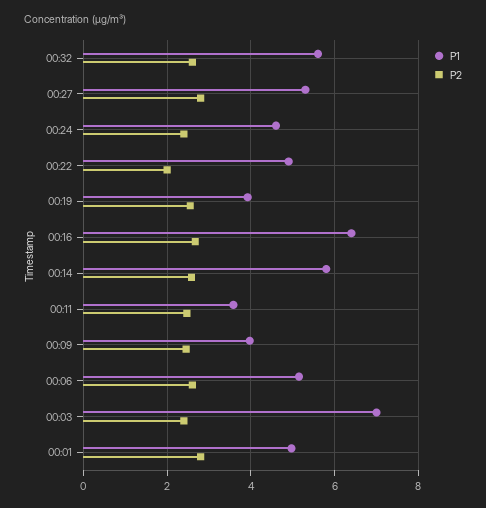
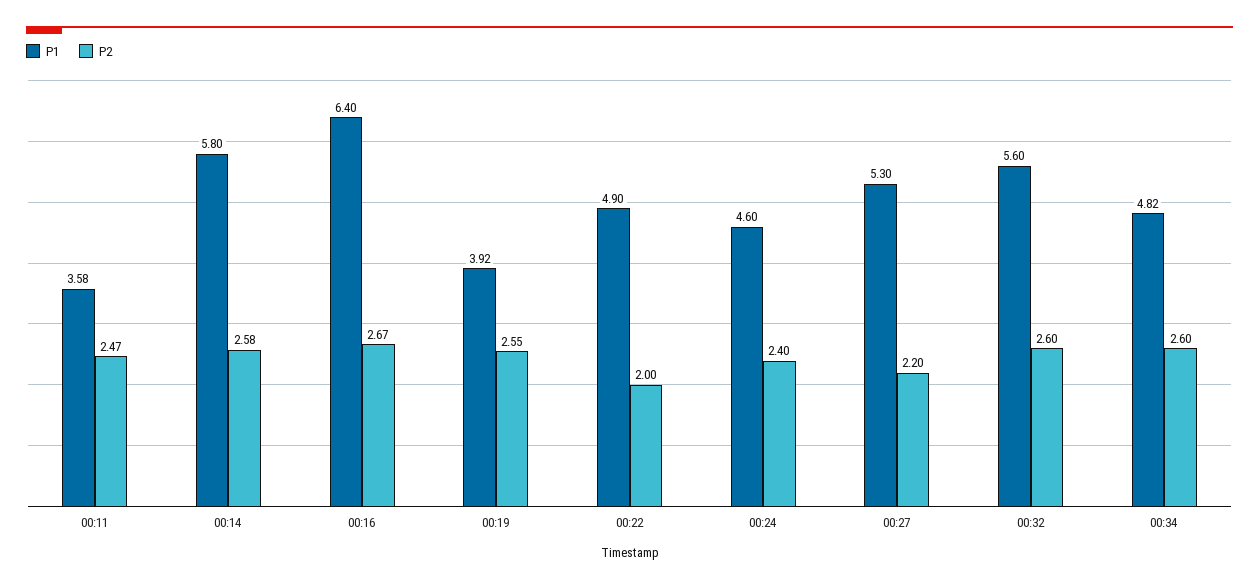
P2, 00:27: 2.8 -> 2.2
P1, 00:09: 4 -> none
P2, 00:09: 2.4 -> none
P1, 00:06: 5.2 -> none
P2, 00:06: 2.6 -> none
P1, 00:03: 7 -> none
P2, 00:03: 2.4 -> none
P1, 00:01: 5 -> none
P2, 00:01: 2.8 -> none
P1, 00:34: none -> 4.82
P2, 00:34: none -> 2.6

